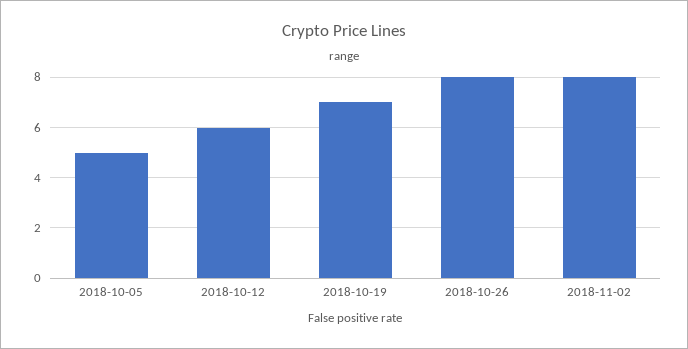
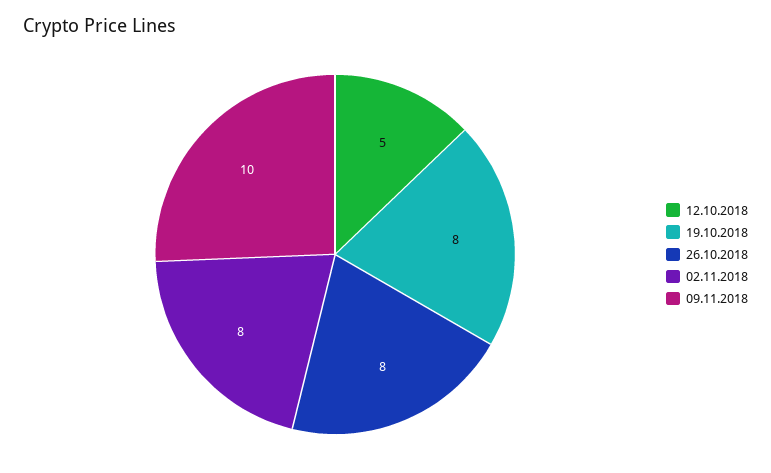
2018-10-05: 5 -> none
2018-10-12: 6 -> 5
2018-10-19: 7 -> 8
09.11.2018: none -> 10

